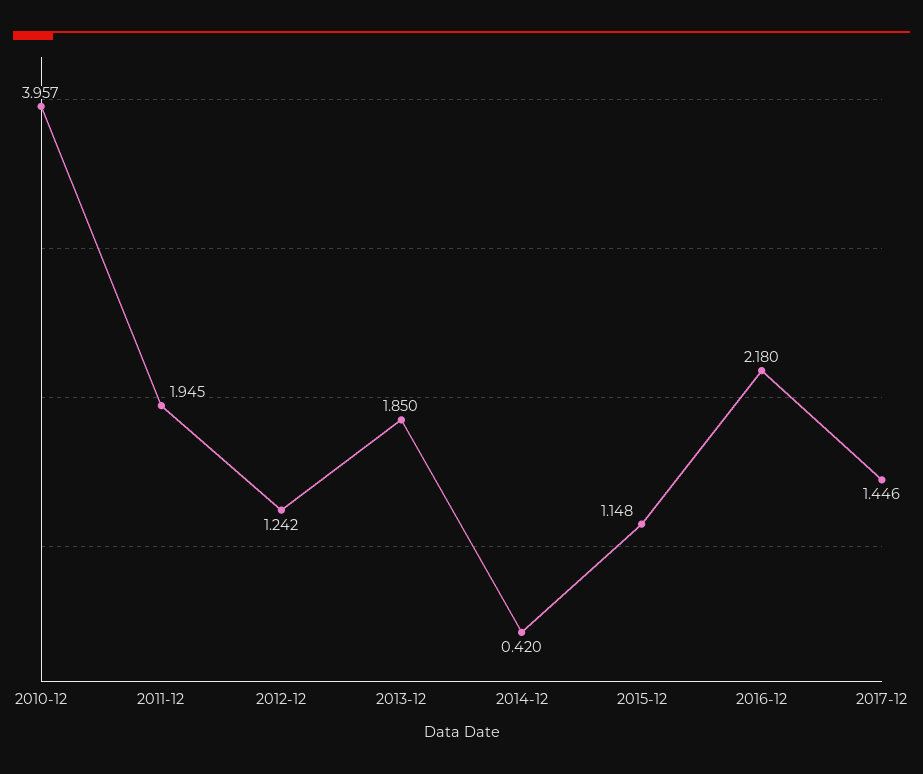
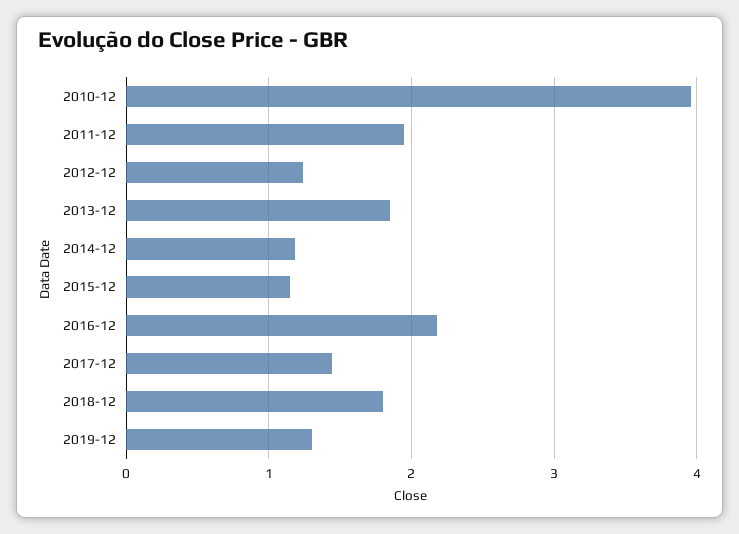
2014-12: 0.42 -> 1.2
2018-12: none -> 1.8
2019-12: none -> 1.3

